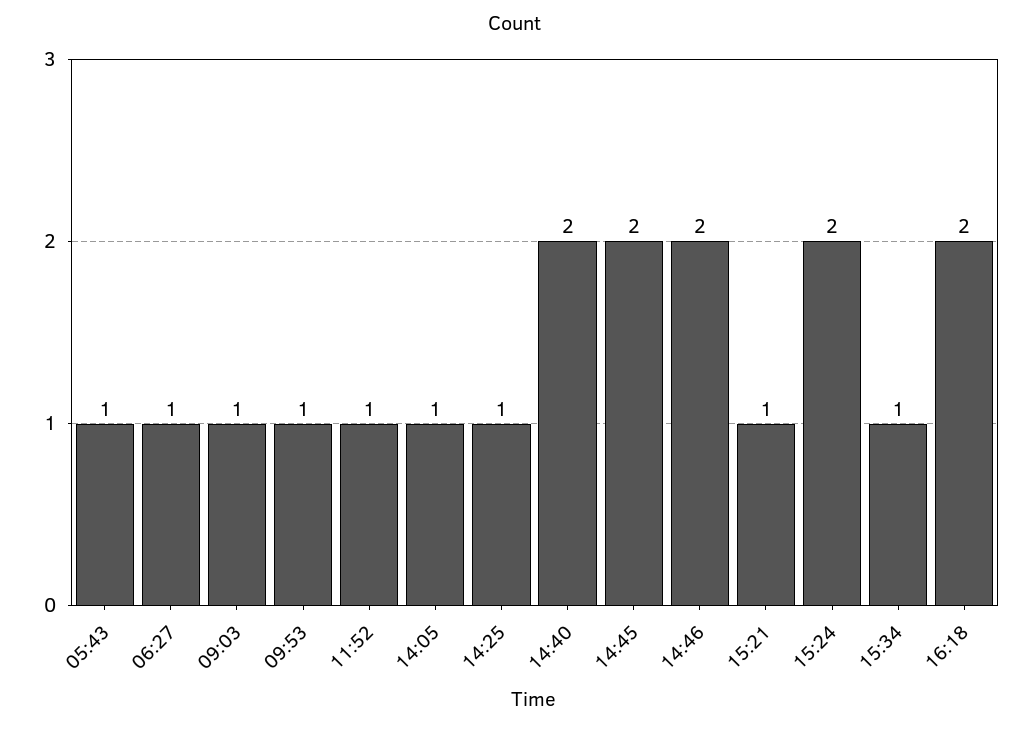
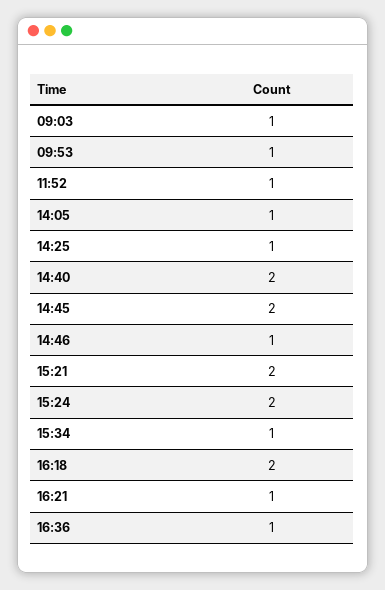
05:43: 1 -> none
06:27: 1 -> none
14:46: 2 -> 1
15:21: 1 -> 2
16:21: none -> 1
16:36: none -> 1

